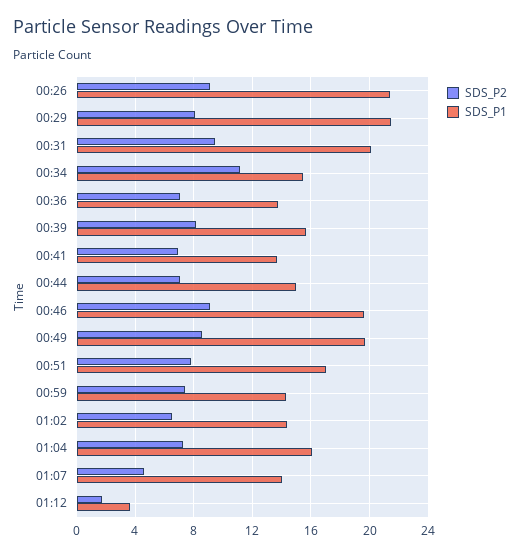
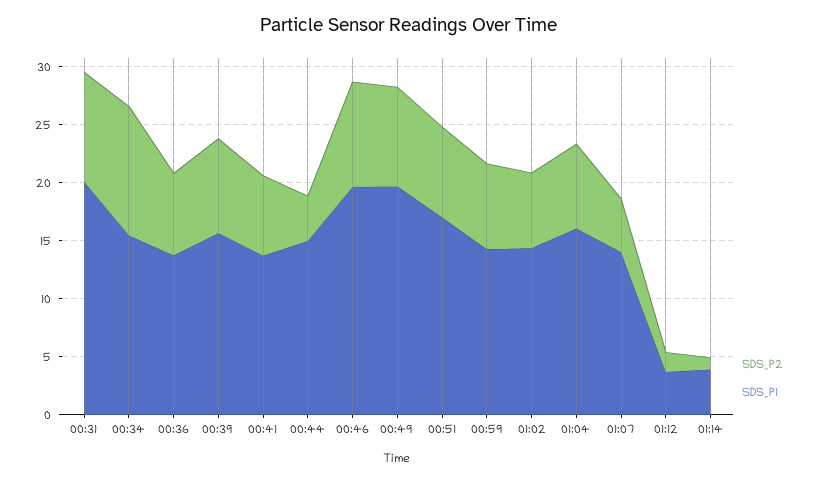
SDS_P2, 00:26: 9 -> none
SDS_P1, 00:26: 21.5 -> none
SDS_P2, 00:29: 8 -> none
SDS_P1, 00:29: 21.5 -> none
SDS_P2, 00:44: 7 -> 4
SDS_P2, 01:14: none -> 1
SDS_P1, 01:14: none -> 4

